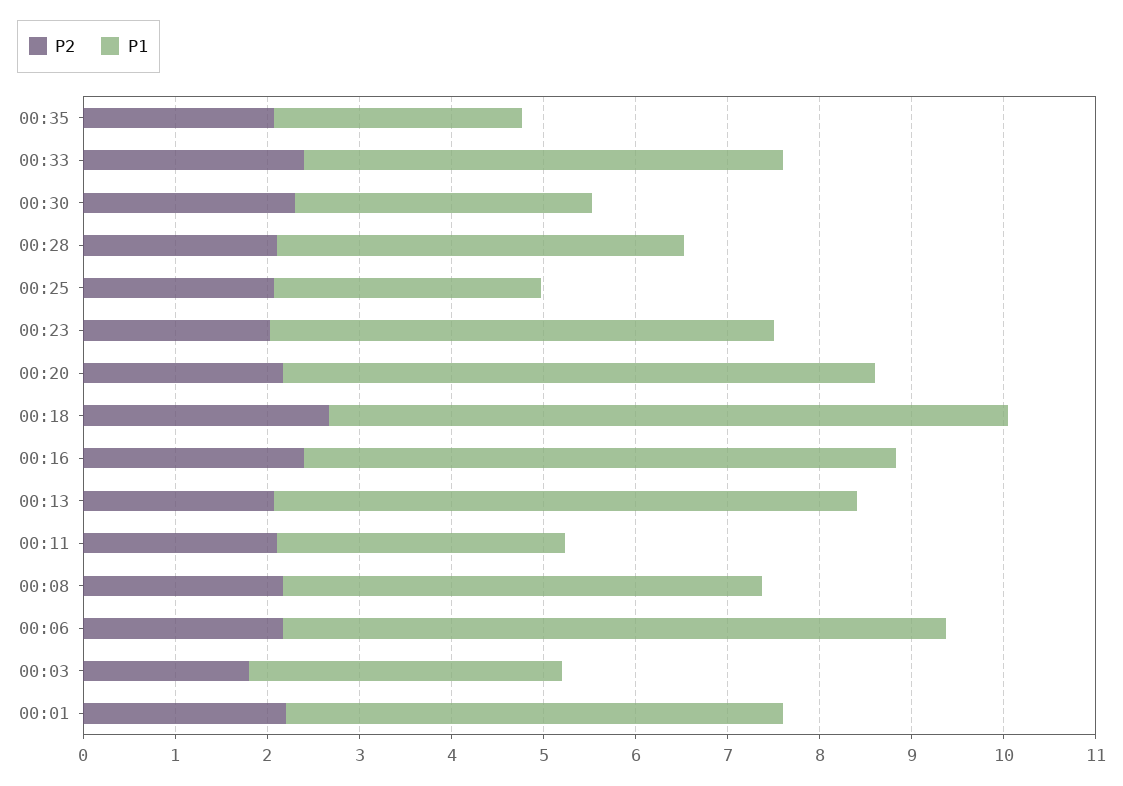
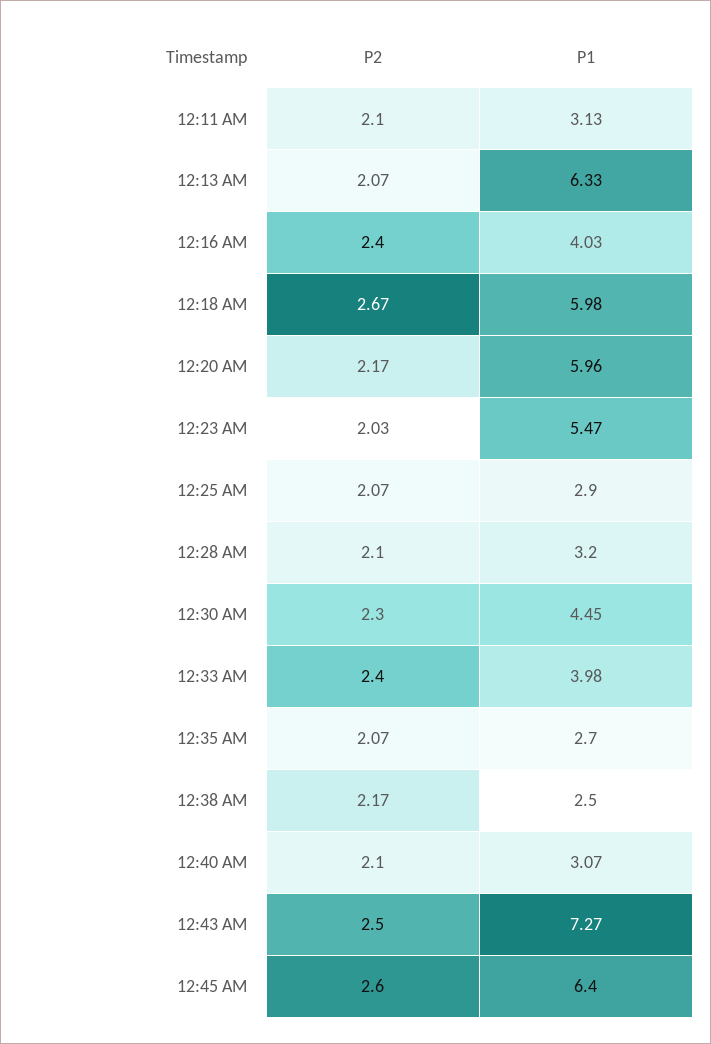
P1, 00:33: 5.2 -> 3.98
P1, 00:30: 3.2 -> 4.45
P1, 00:28: 4.4 -> 3.2
P1, 00:20: 6.4 -> 5.96
P1, 00:18: 7.4 -> 5.98
P1, 00:16: 6.4 -> 4.03
P2, 00:08: 2.2 -> none
P1, 00:08: 5.2 -> none
P2, 00:06: 2.2 -> none
P1, 00:06: 7.2 -> none
P2, 00:03: 1.8 -> none
P1, 00:03: 3.4 -> none
P2, 00:01: 2.2 -> none
P1, 00:01: 5.4 -> none
P2, 12:38 AM: none -> 2.17
P1, 12:38 AM: none -> 2.5
P2, 12:40 AM: none -> 2.1
P1, 12:40 AM: none -> 3.07
P2, 12:43 AM: none -> 2.5
P1, 12:43 AM: none -> 7.27
P2, 12:45 AM: none -> 2.6
P1, 12:45 AM: none -> 6.4

